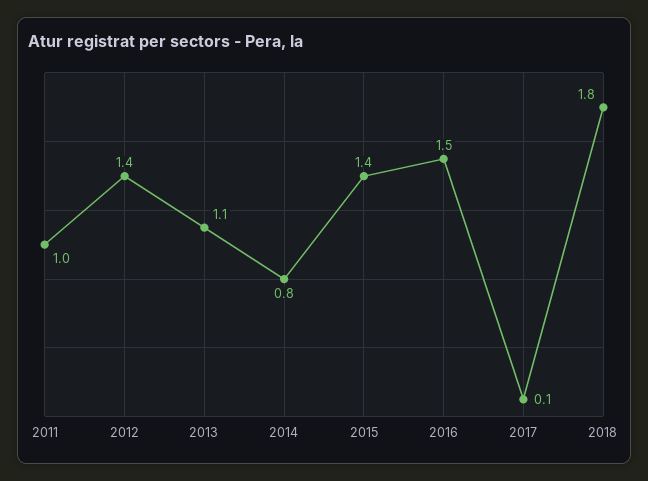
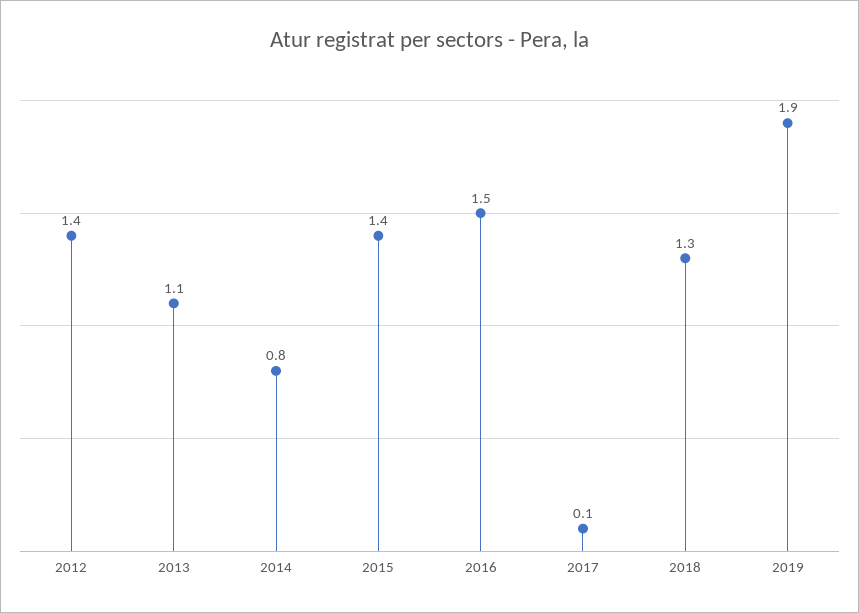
2011: 1 -> none
2018: 1.8 -> 1.3
2019: none -> 1.9

